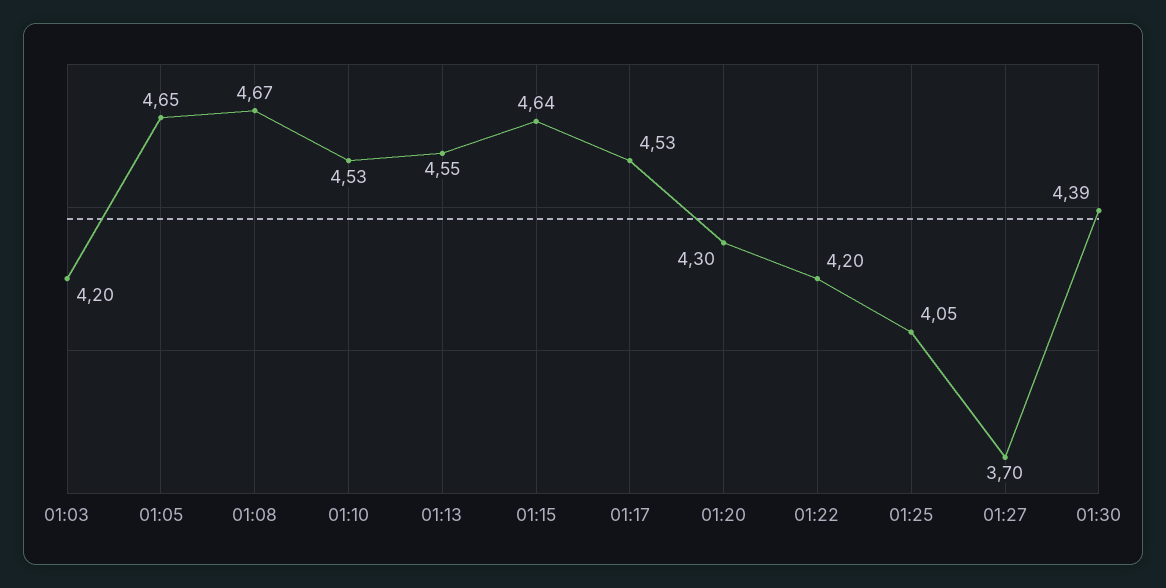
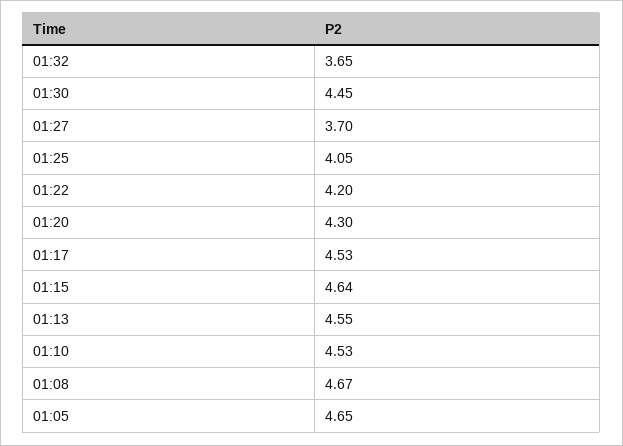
01:03: 4.2 -> none
01:30: 4.39 -> 4.45
01:32: none -> 3.65

